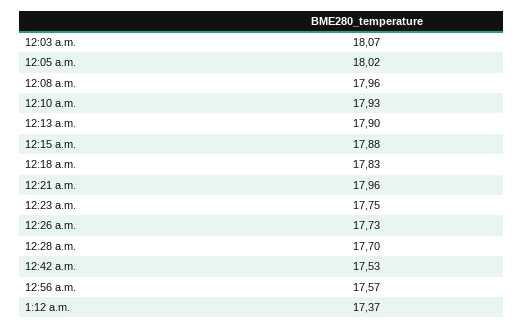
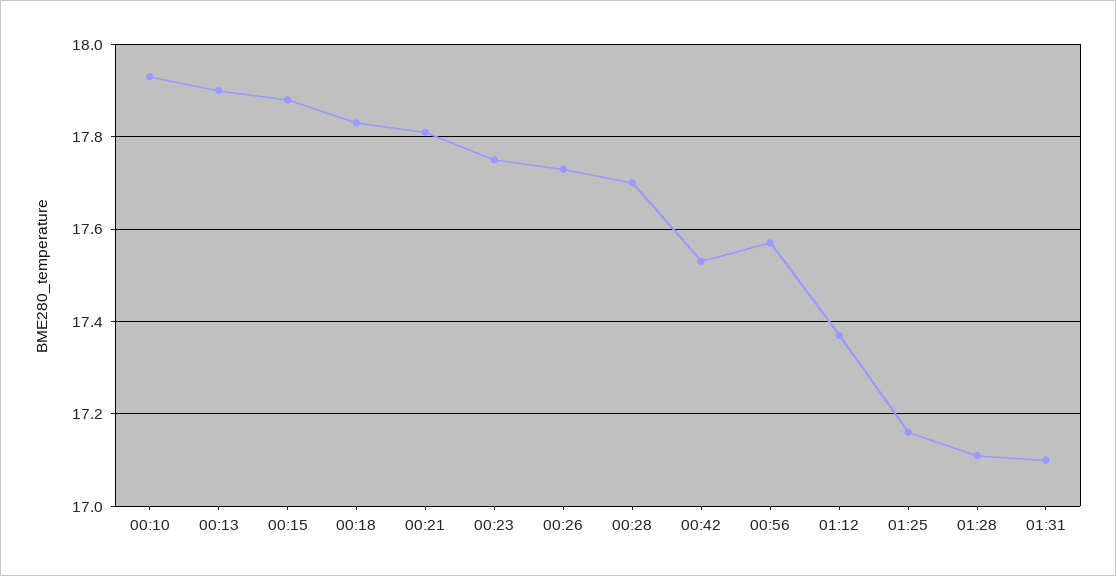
12:03 a.m.: 18.07 -> none
12:05 a.m.: 18.02 -> none
12:08 a.m.: 17.96 -> none
12:21 a.m.: 17.96 -> 17.8
01:25: none -> 17.15
01:28: none -> 17.1
01:31: none -> 17.1

